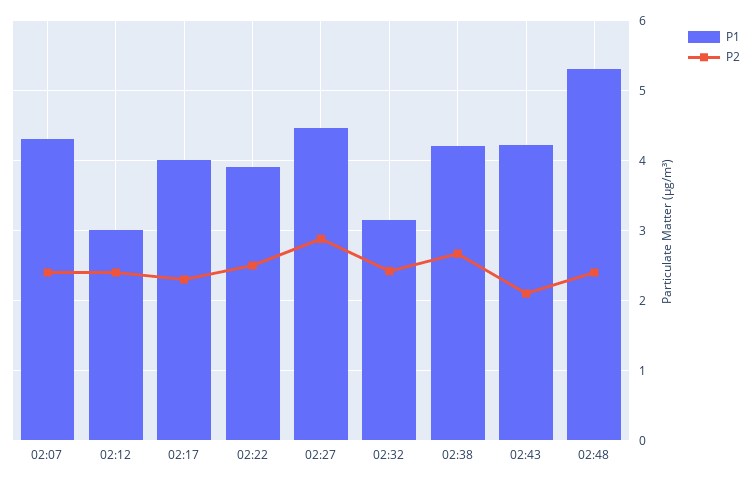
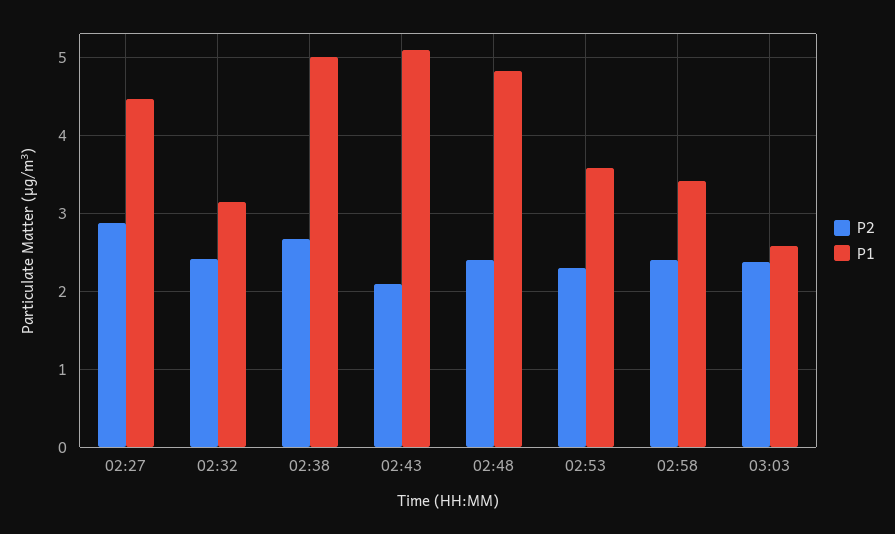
P1, 02:07: 4.3 -> none
P2, 02:07: 2.4 -> none
P1, 02:12: 3 -> none
P2, 02:12: 2.4 -> none
P1, 02:17: 4 -> none
P2, 02:17: 2.3 -> none
P1, 02:22: 3.9 -> none
P2, 02:22: 2.5 -> none
P1, 02:38: 4.2 -> 5
P1, 02:43: 4.2 -> 5.1
P1, 02:48: 5.3 -> 4.8
P2, 02:53: none -> 2.3
P1, 02:53: none -> 3.6
P2, 02:58: none -> 2.4
P1, 02:58: none -> 3.4
P2, 03:03: none -> 2.4
P1, 03:03: none -> 2.6

